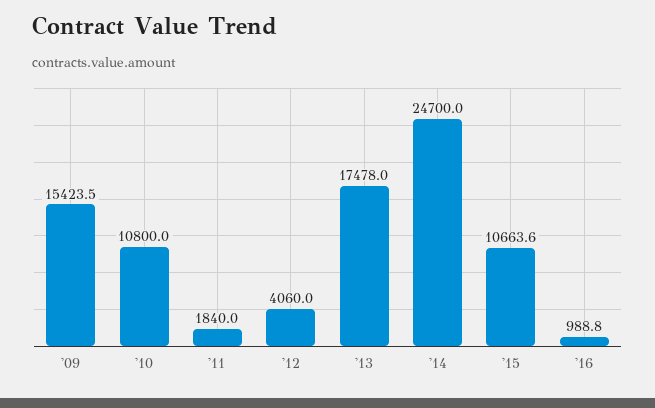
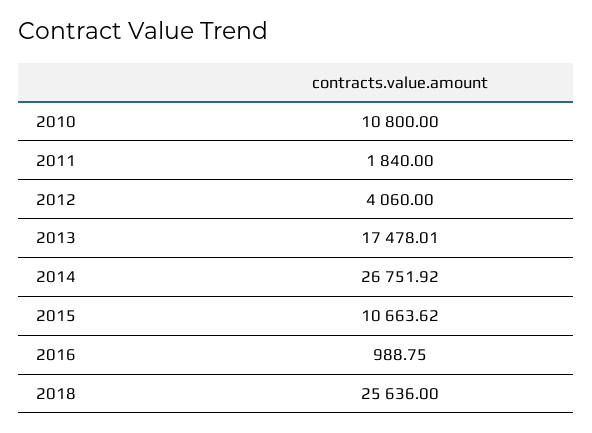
'09: 15423.5 -> none
'14: 24700 -> 26751.92
2018: none -> 25636

